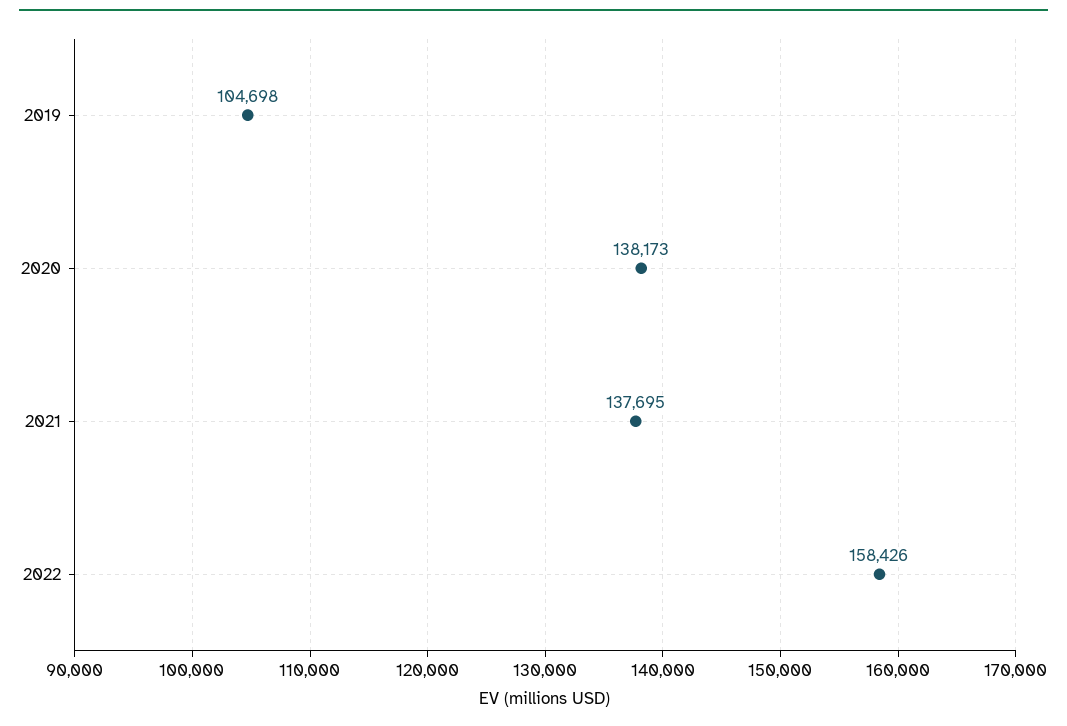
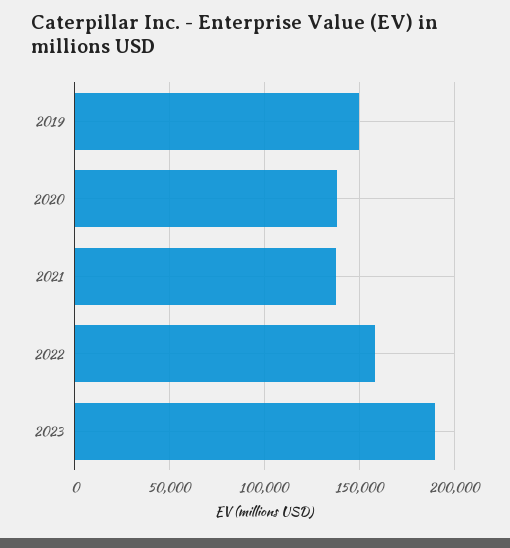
2019: 104698 -> 150000
2023: none -> 190000

